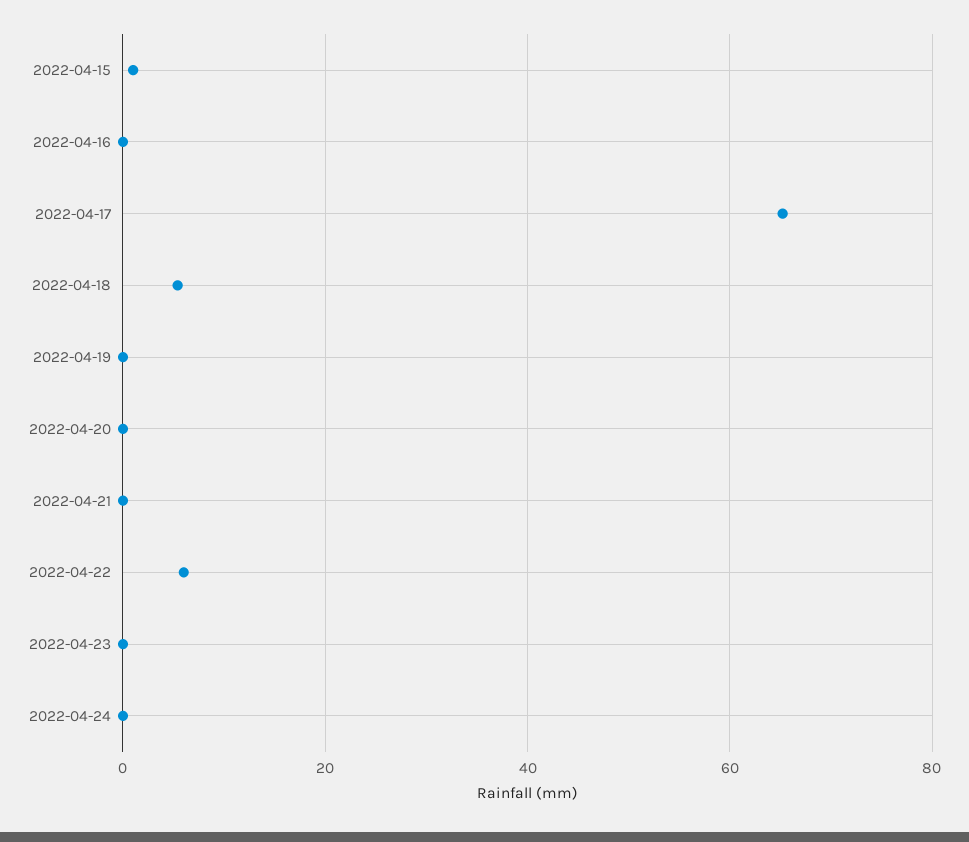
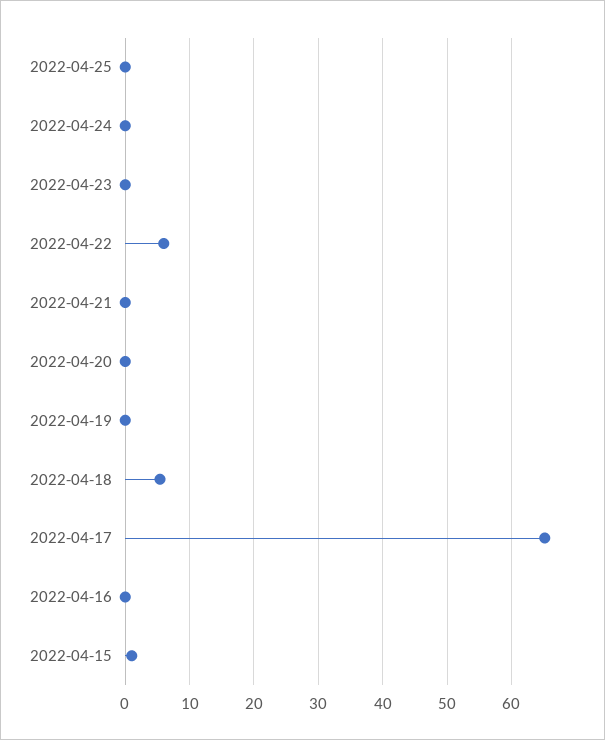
2022-04-25: none -> 0

